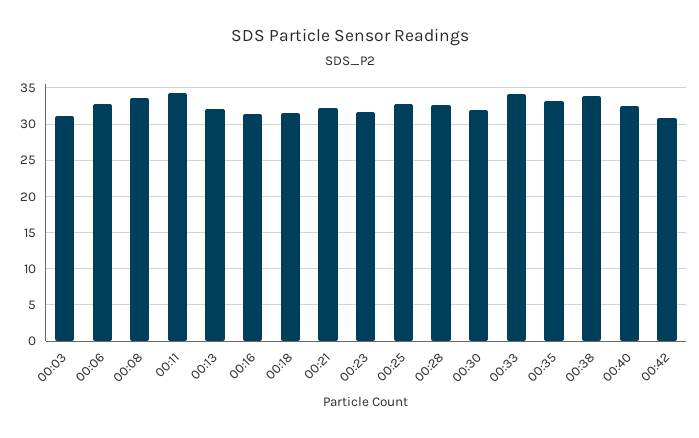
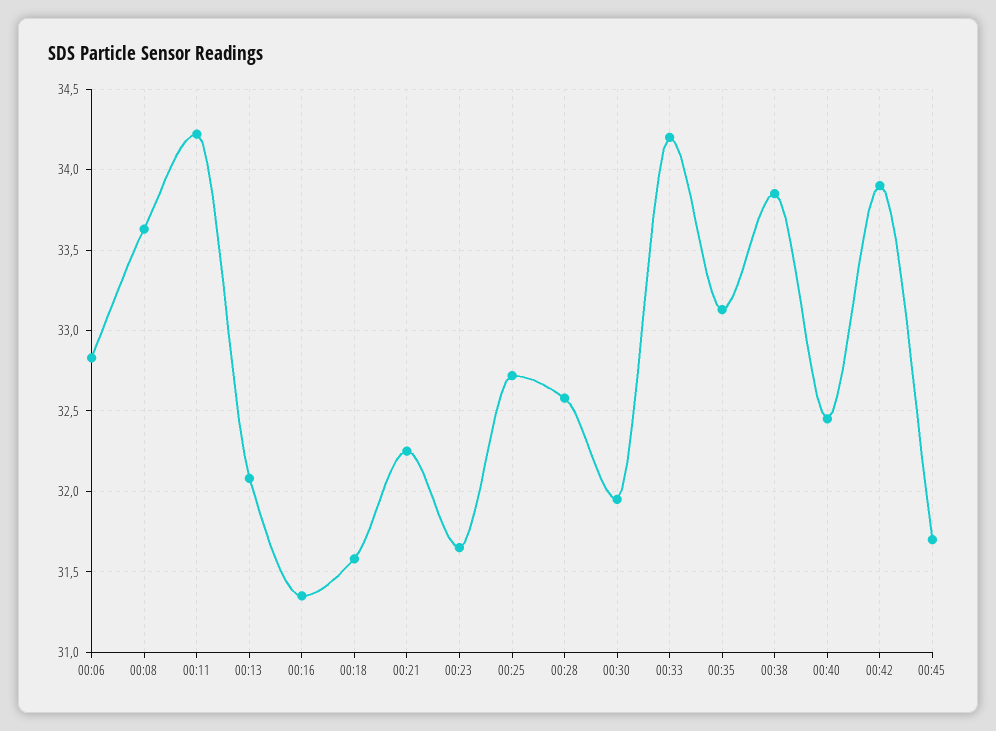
00:03: 31 -> none
00:42: 31 -> 33.9
00:45: none -> 31.7

